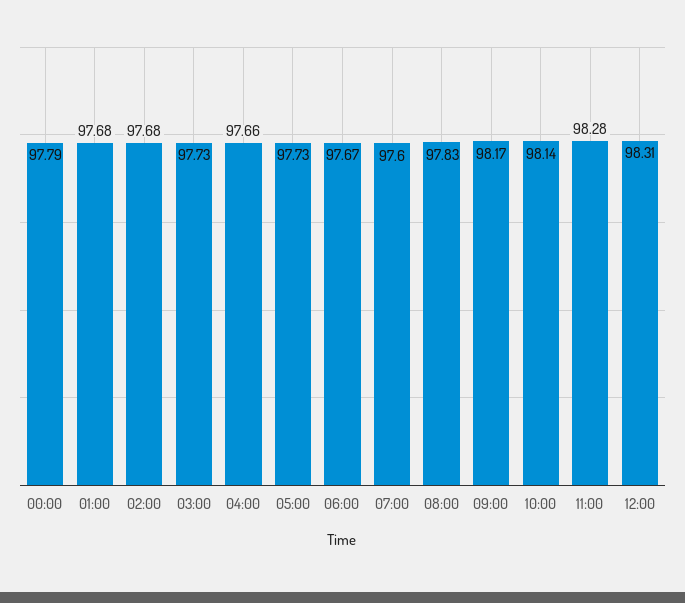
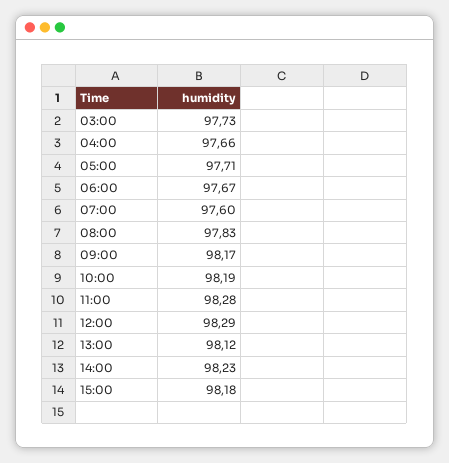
00:00: 97.79 -> none
01:00: 97.68 -> none
02:00: 97.68 -> none
05:00: 97.73 -> 97.71
10:00: 98.14 -> 98.19
12:00: 98.31 -> 98.29
13:00: none -> 98.12
14:00: none -> 98.23
15:00: none -> 98.18

